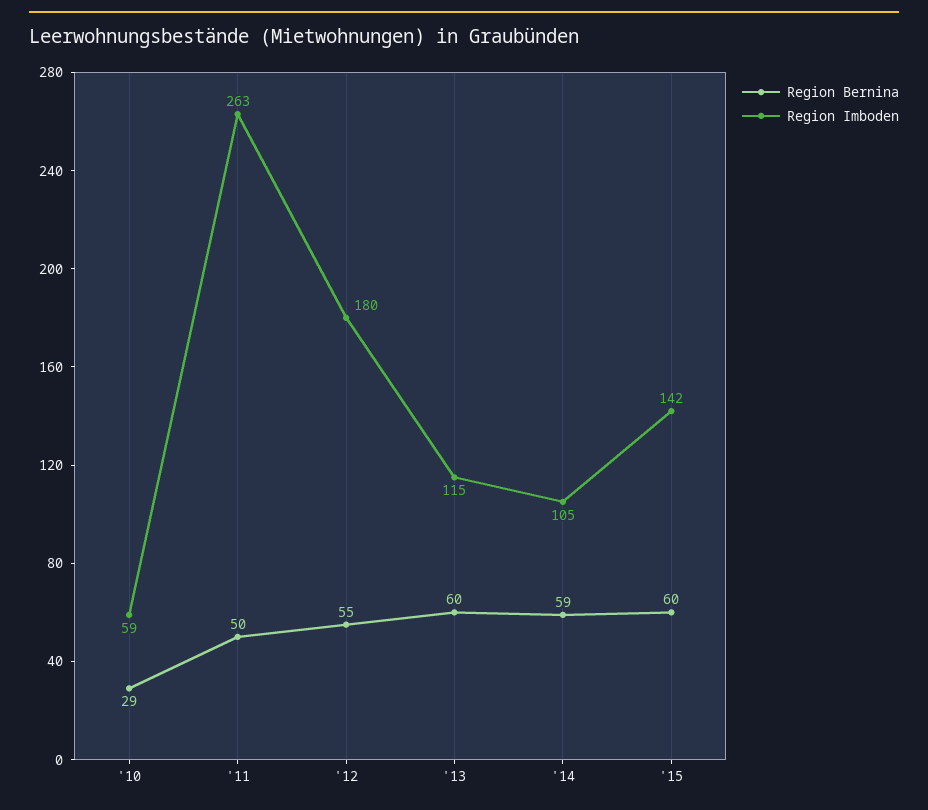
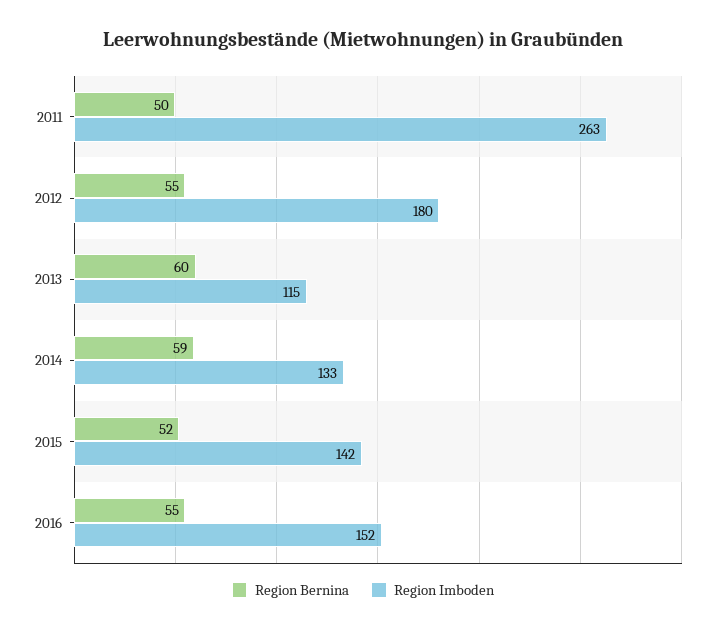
Region Bernina, '10: 29 -> none
Region Imboden, '10: 59 -> none
Region Imboden, '14: 105 -> 133
Region Bernina, '15: 60 -> 52
Region Bernina, 2016: none -> 55
Region Imboden, 2016: none -> 152

